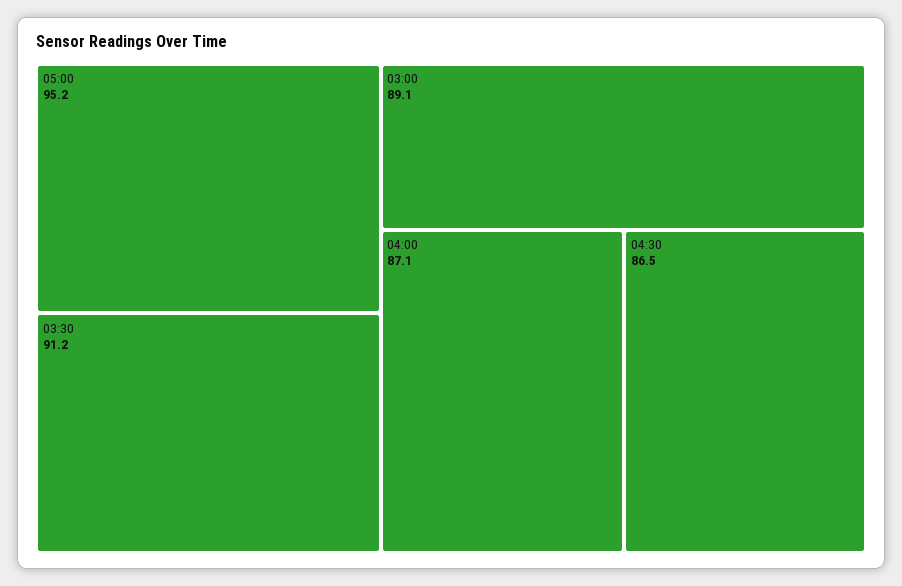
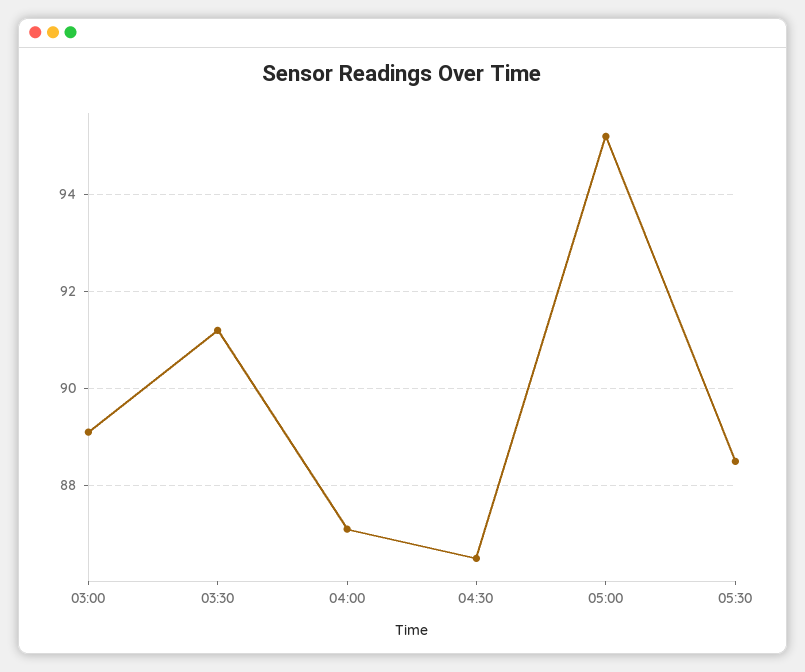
05:30: none -> 88.5

